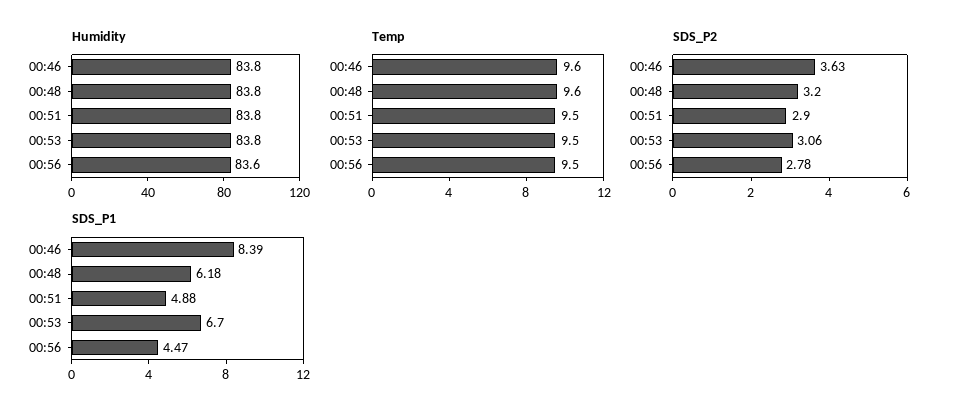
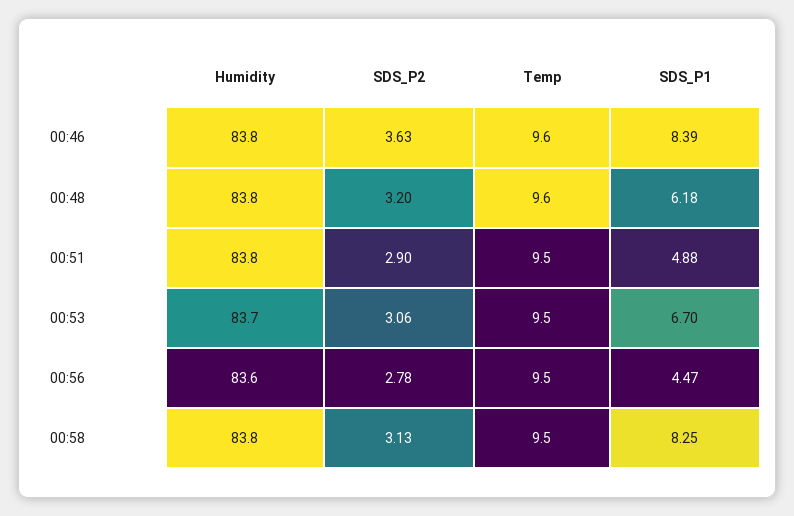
Humidity, 00:53: 83.8 -> 83.7
Humidity, 00:58: none -> 83.8
SDS_P2, 00:58: none -> 3.13
Temp, 00:58: none -> 9.5
SDS_P1, 00:58: none -> 8.25

